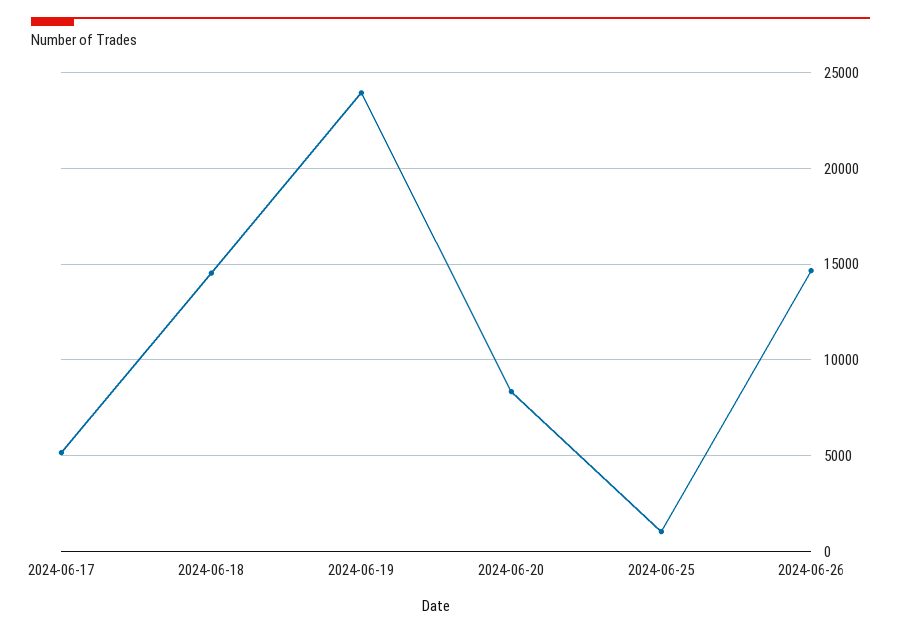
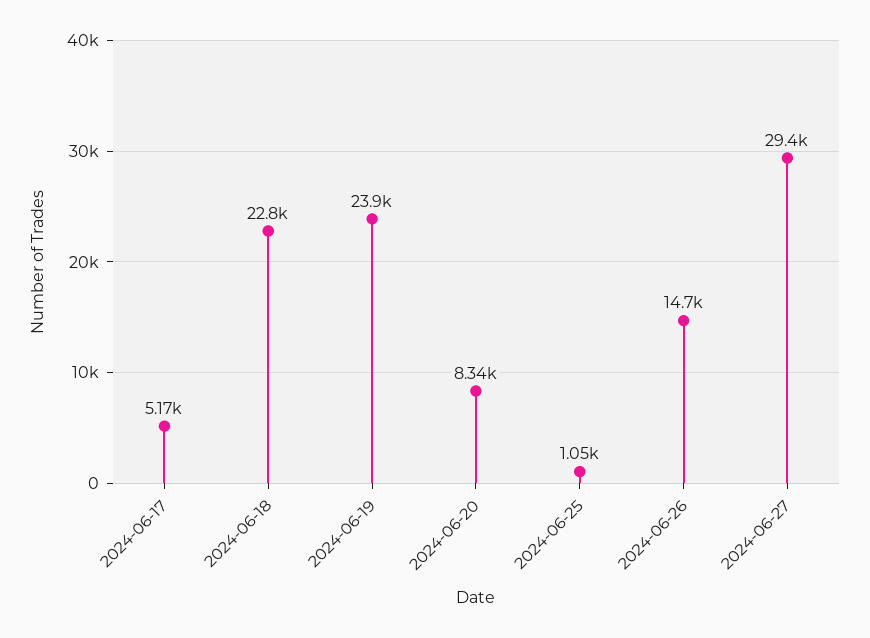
2024-06-18: 14500 -> 22800
2024-06-27: none -> 29400

